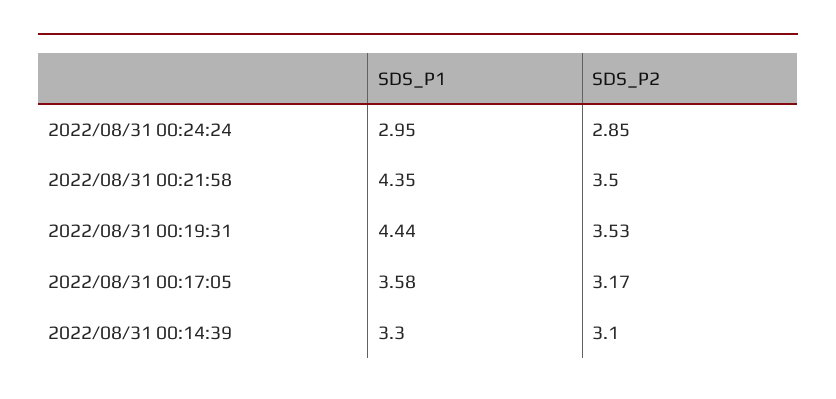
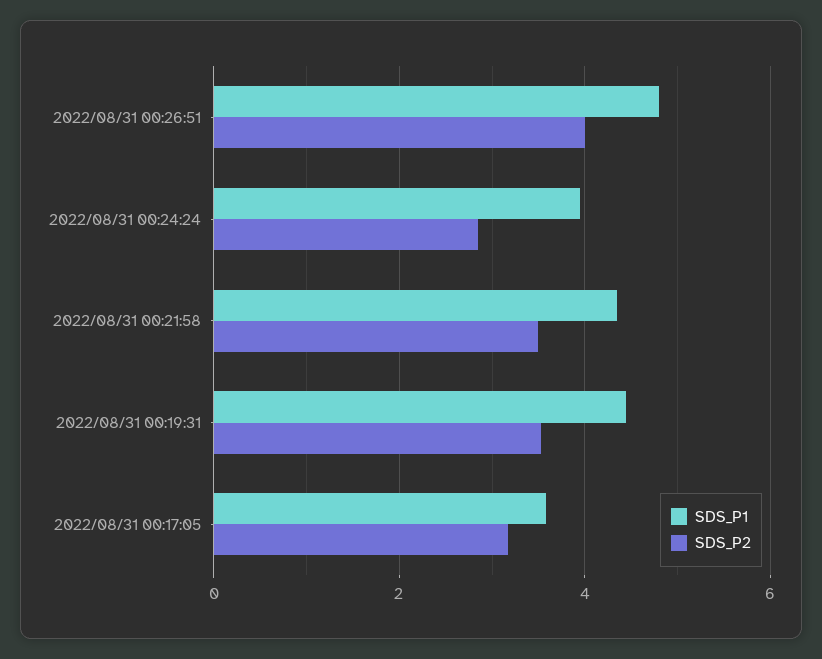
SDS_P1, 2022/08/31 00:24:24: 2.95 -> 4
SDS_P1, 2022/08/31 00:14:39: 3.3 -> none
SDS_P2, 2022/08/31 00:14:39: 3.1 -> none
SDS_P1, 2022/08/31 00:26:51: none -> 4.8
SDS_P2, 2022/08/31 00:26:51: none -> 4

